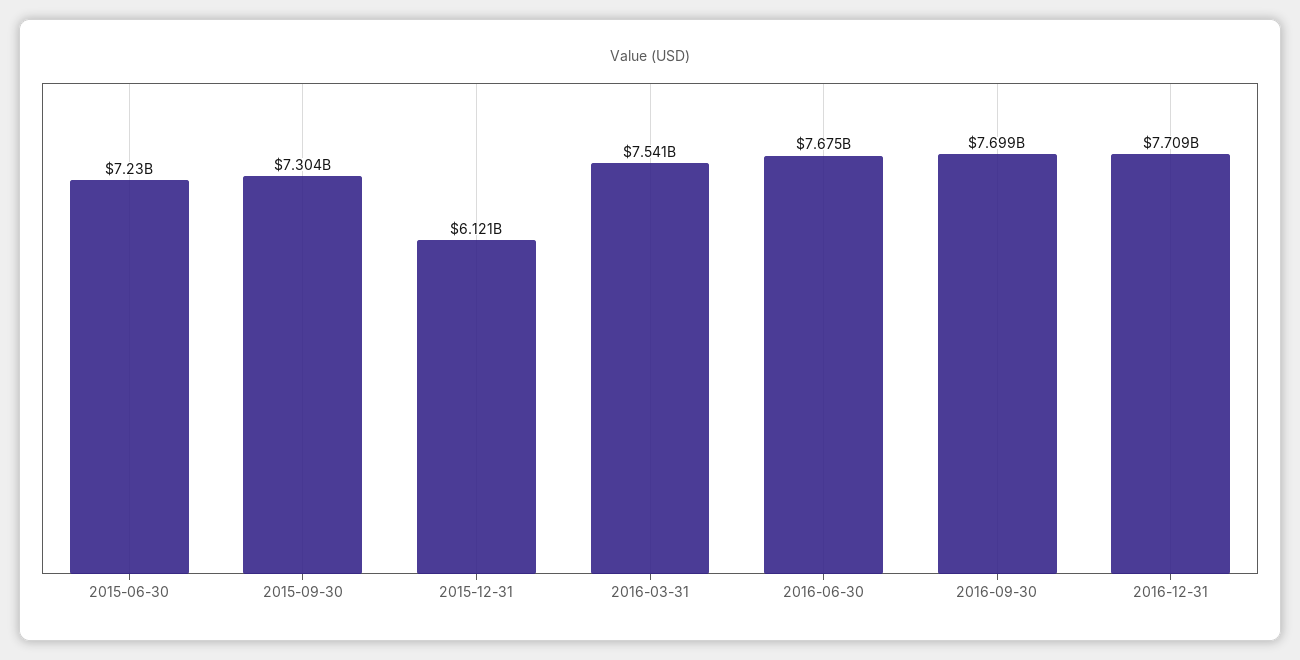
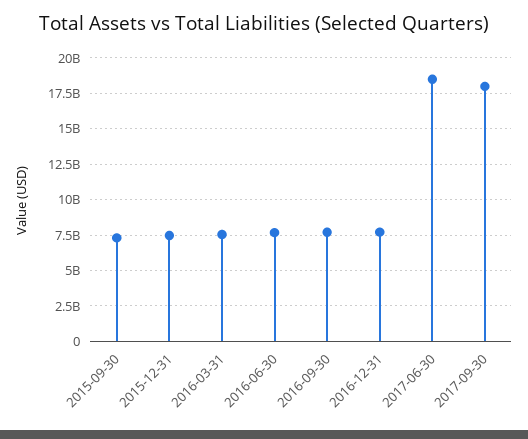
2015-06-30: 7230000000 -> none
2015-12-31: 6121000000 -> 7500000000
2017-06-30: none -> 18500000000
2017-09-30: none -> 18000000000

